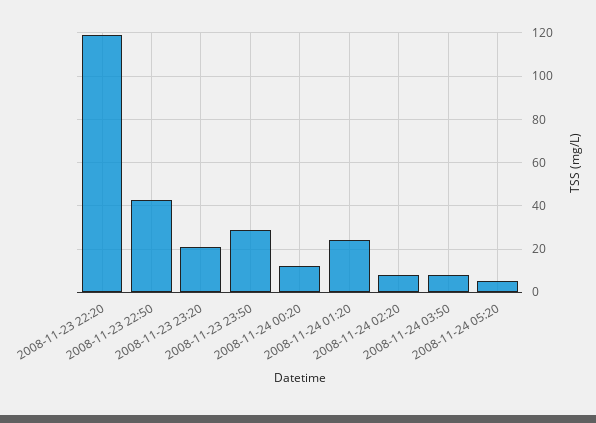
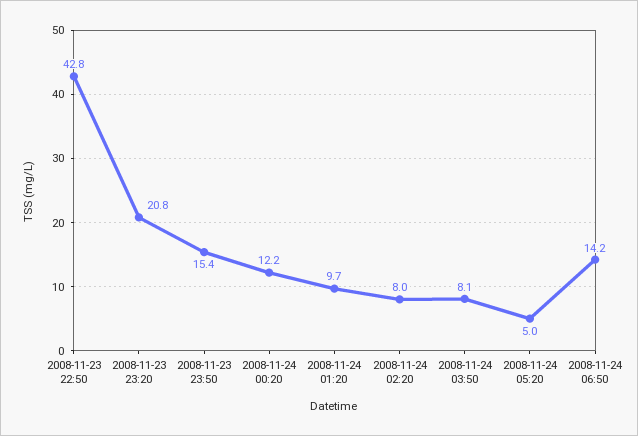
2008-11-23 22:20: 120 -> none
2008-11-23 23:50: 30 -> 15.4
2008-11-24 01:20: 25 -> 9.7
2008-11-24 06:50: none -> 14.2

